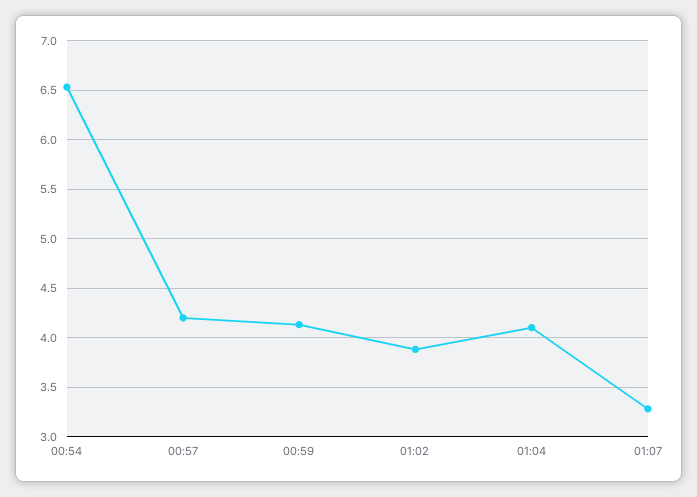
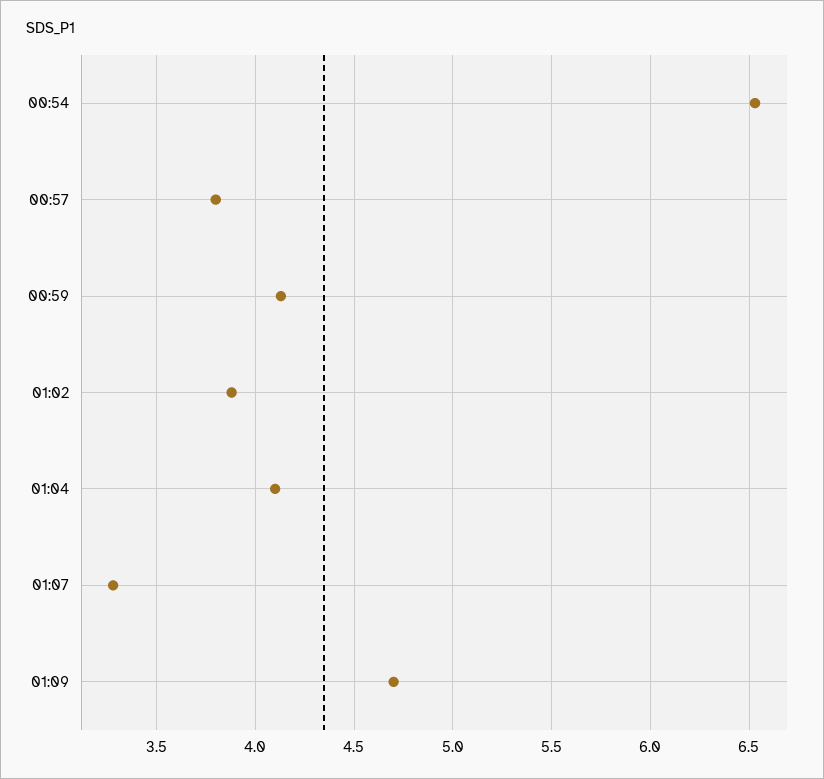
00:57: 4.2 -> 3.8
01:09: none -> 4.7

